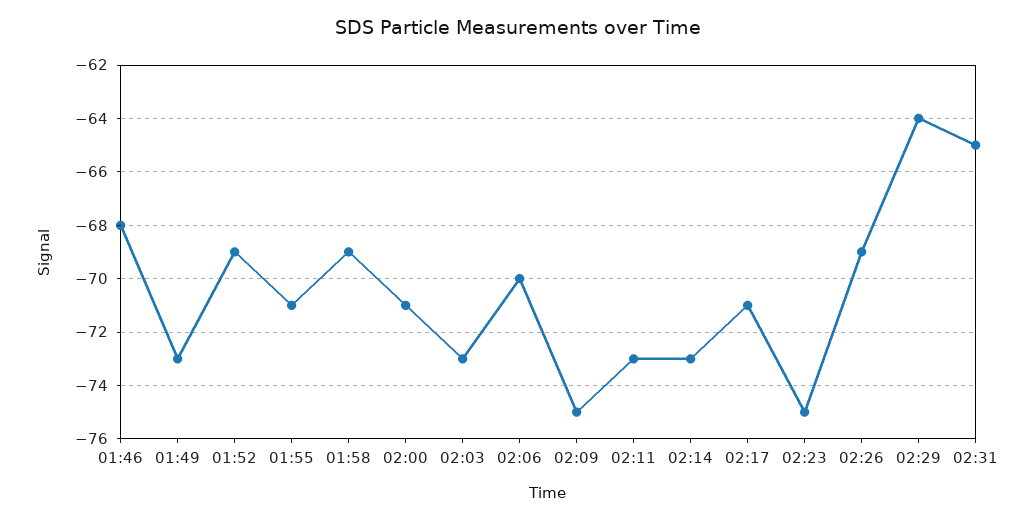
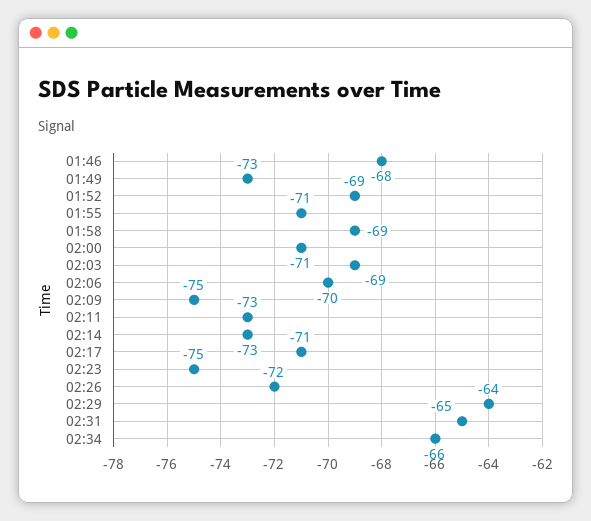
02:03: -73 -> -69
02:26: -69 -> -72
02:34: none -> -66

